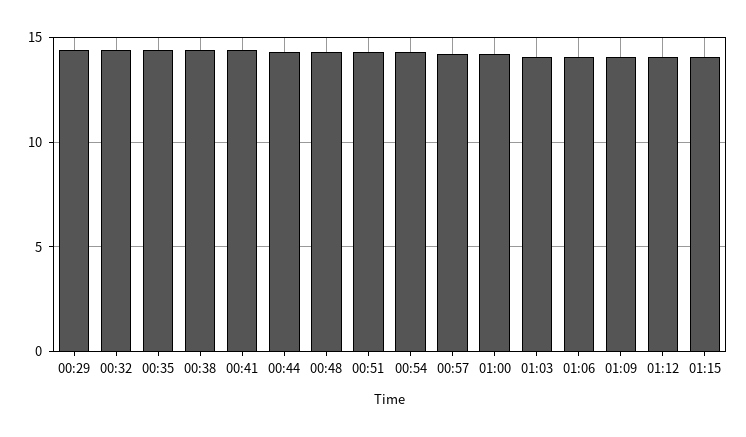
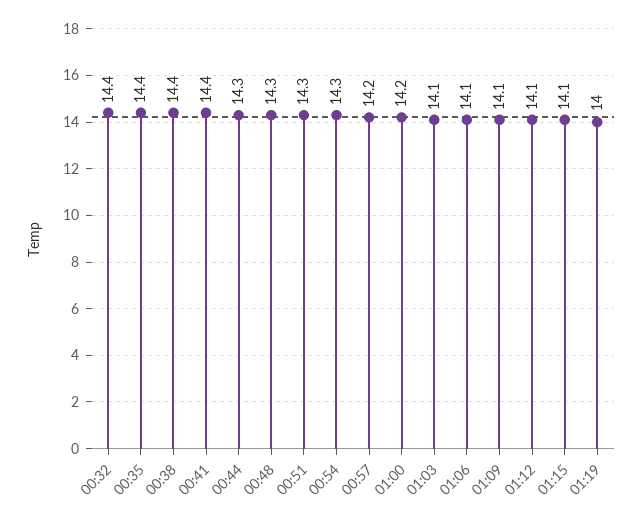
00:29: 14.5 -> none
01:19: none -> 14

